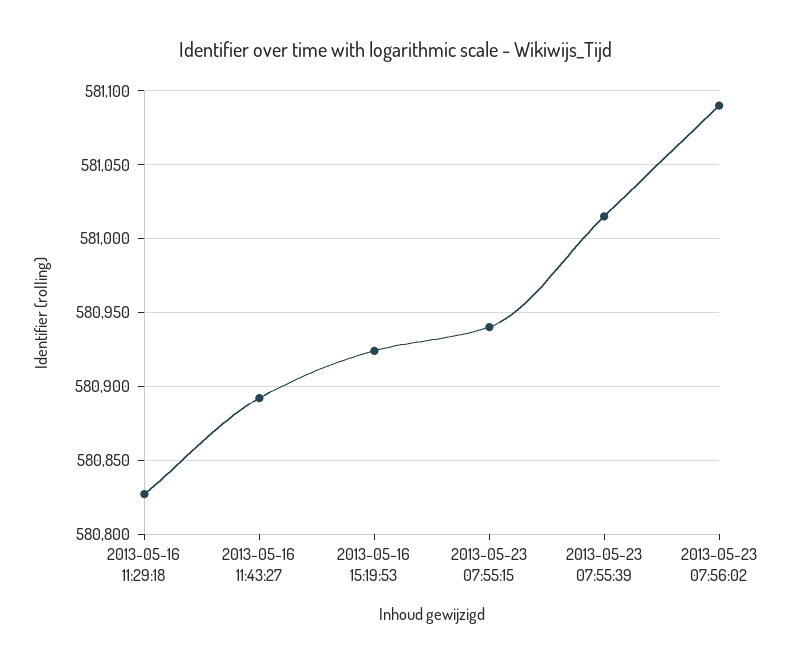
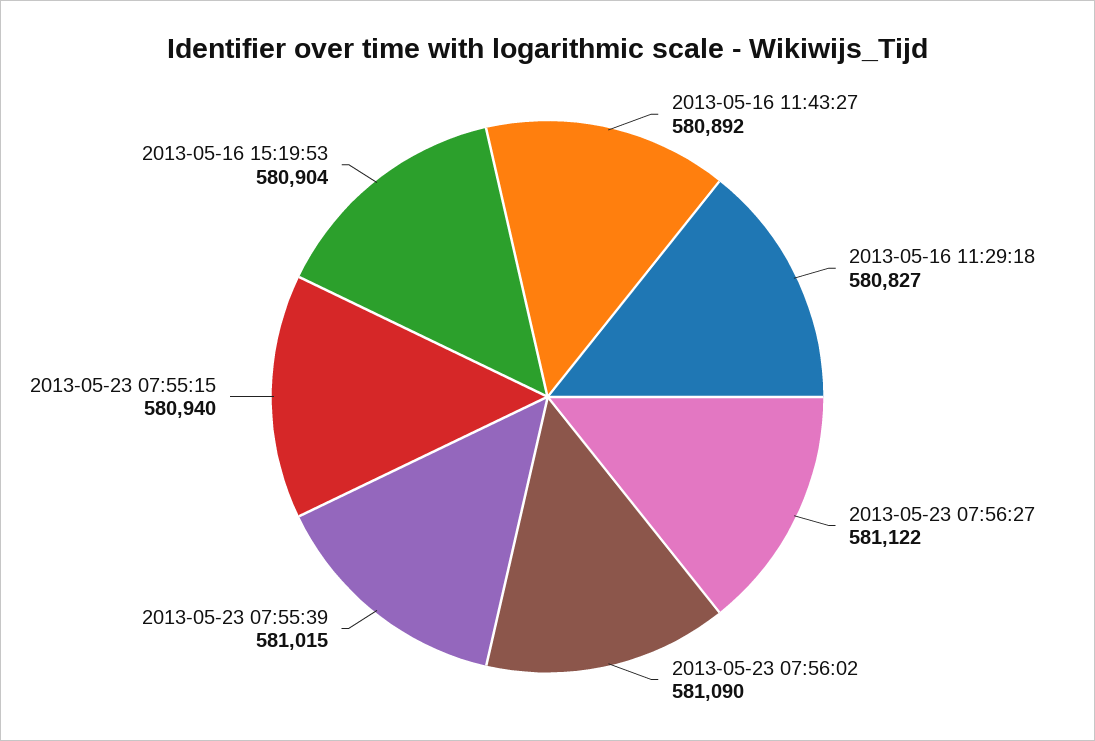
2013-05-16 15:19:53: 580925 -> 580904
2013-05-23 07:56:27: none -> 581122

